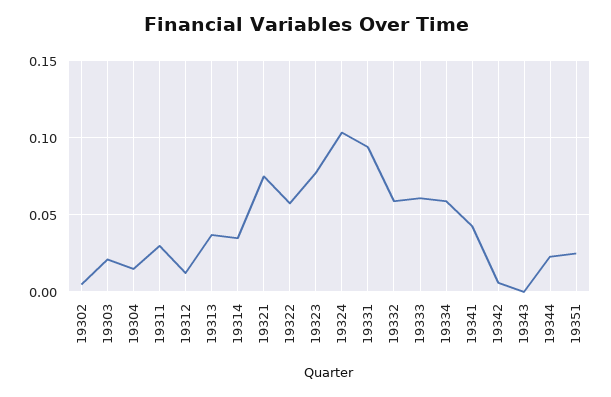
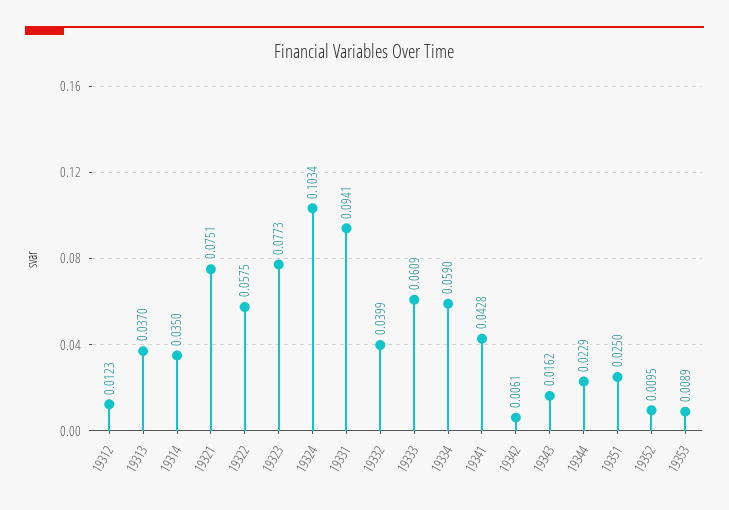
19302: 0.005 -> none
19303: 0.02 -> none
19304: 0.015 -> none
19311: 0.03 -> none
19332: 0.06 -> 0.0399
19343: 0 -> 0.0162
19352: none -> 0.0095
19353: none -> 0.0089

